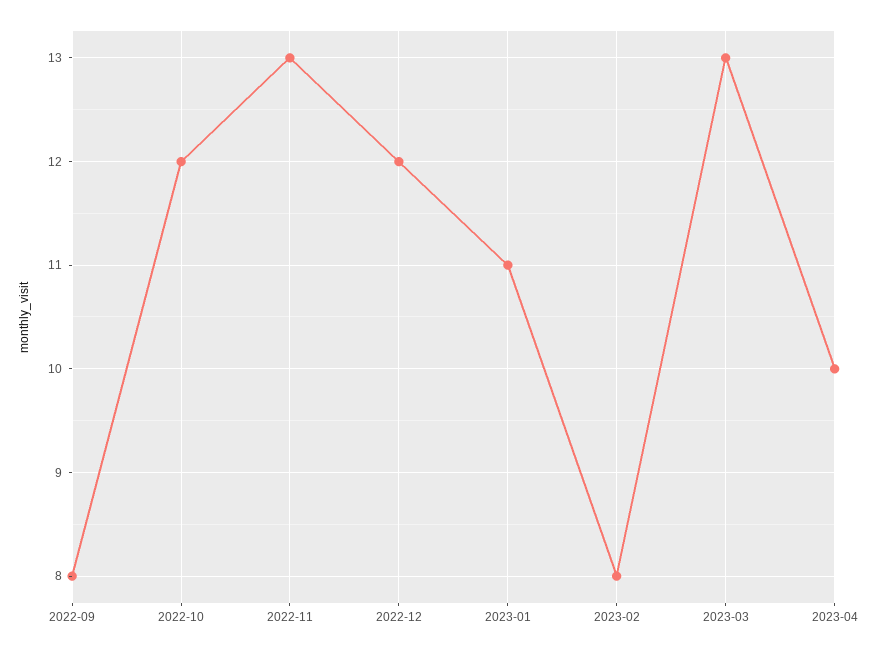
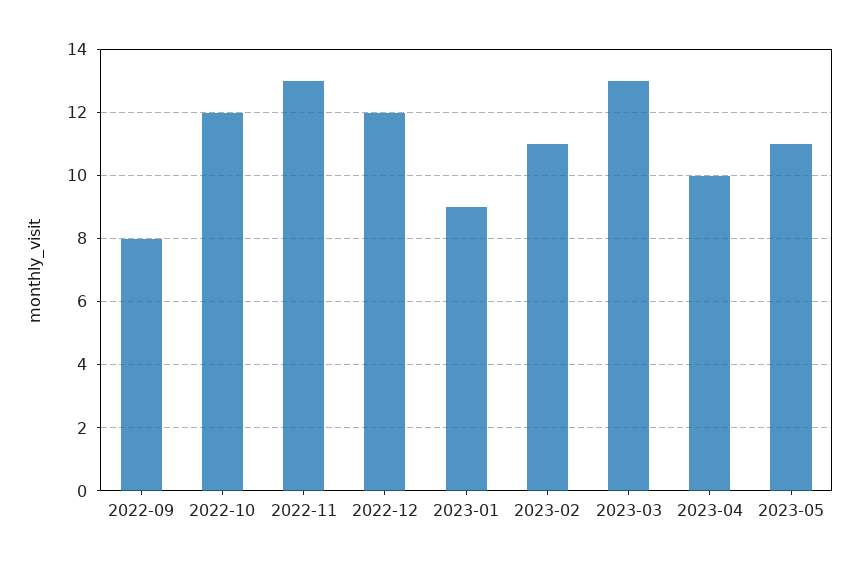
2023-01: 11 -> 9
2023-02: 8 -> 11
2023-05: none -> 11

